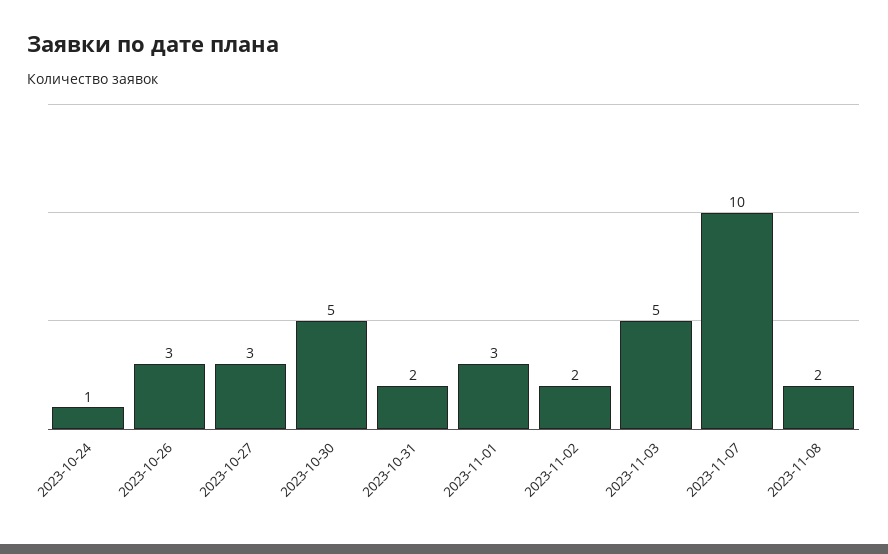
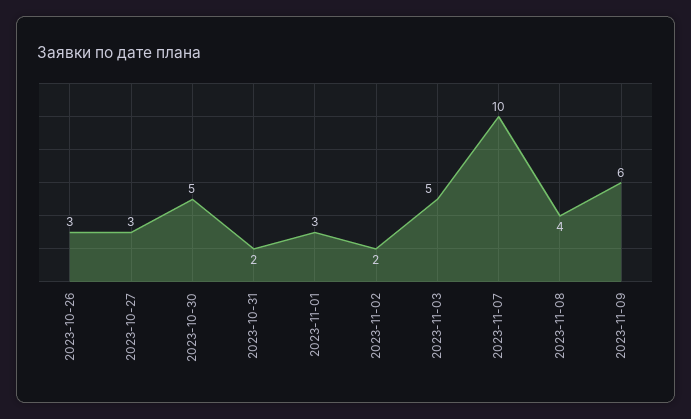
2023-10-24: 1 -> none
2023-11-08: 2 -> 4
2023-11-09: none -> 6

